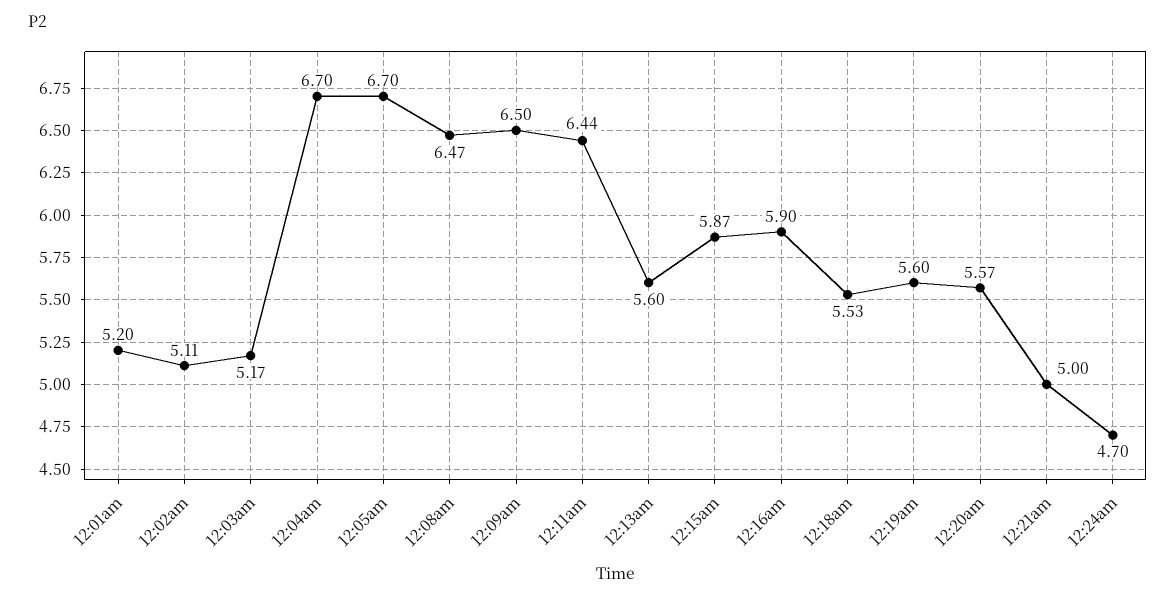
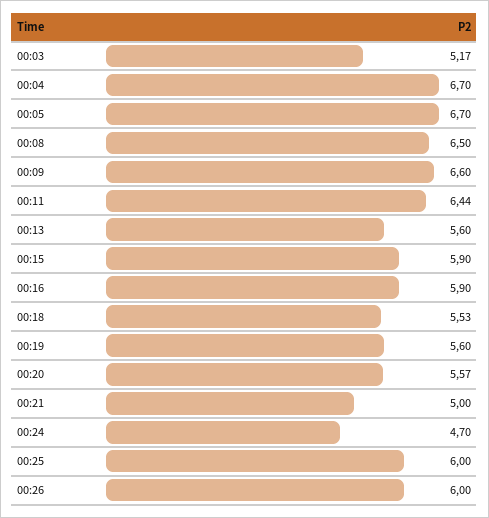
12:01am: 5.2 -> none
12:02am: 5.11 -> none
12:08am: 6.47 -> 6.5
12:09am: 6.5 -> 6.6
12:15am: 5.87 -> 5.9
00:25: none -> 6
00:26: none -> 6

